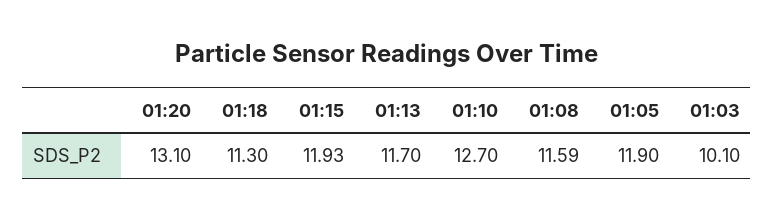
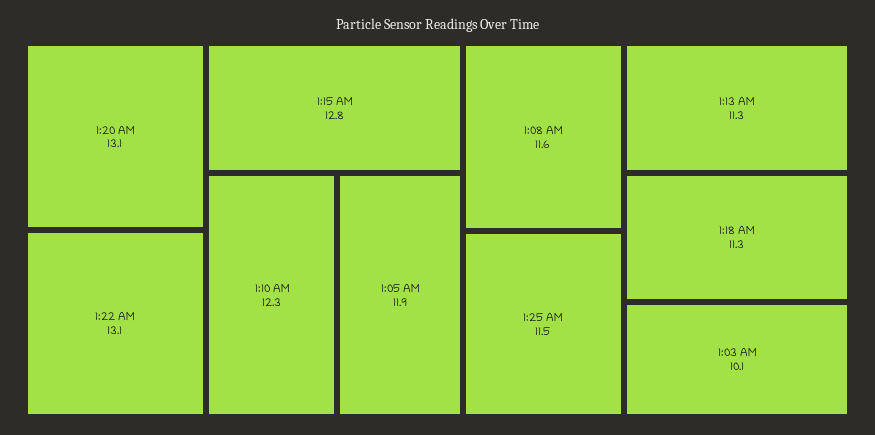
01:15: 11.93 -> 12.8
01:13: 11.7 -> 11.3
01:10: 12.7 -> 12.3
1:22 AM: none -> 13.1
1:25 AM: none -> 11.5

